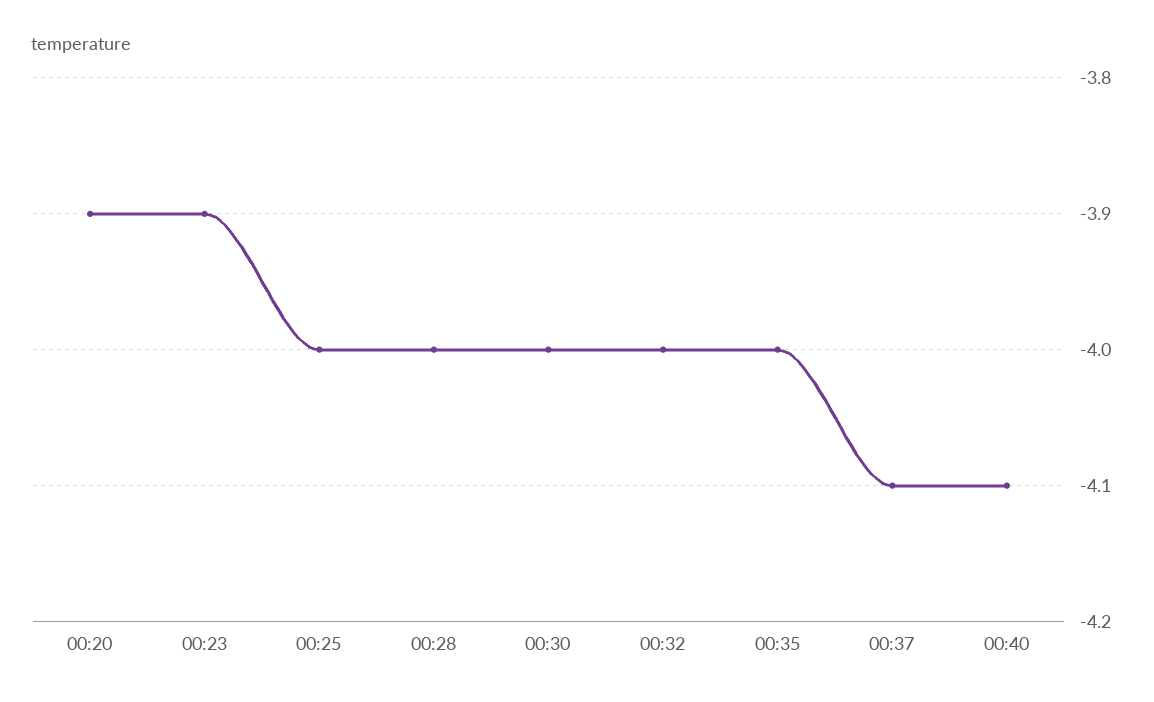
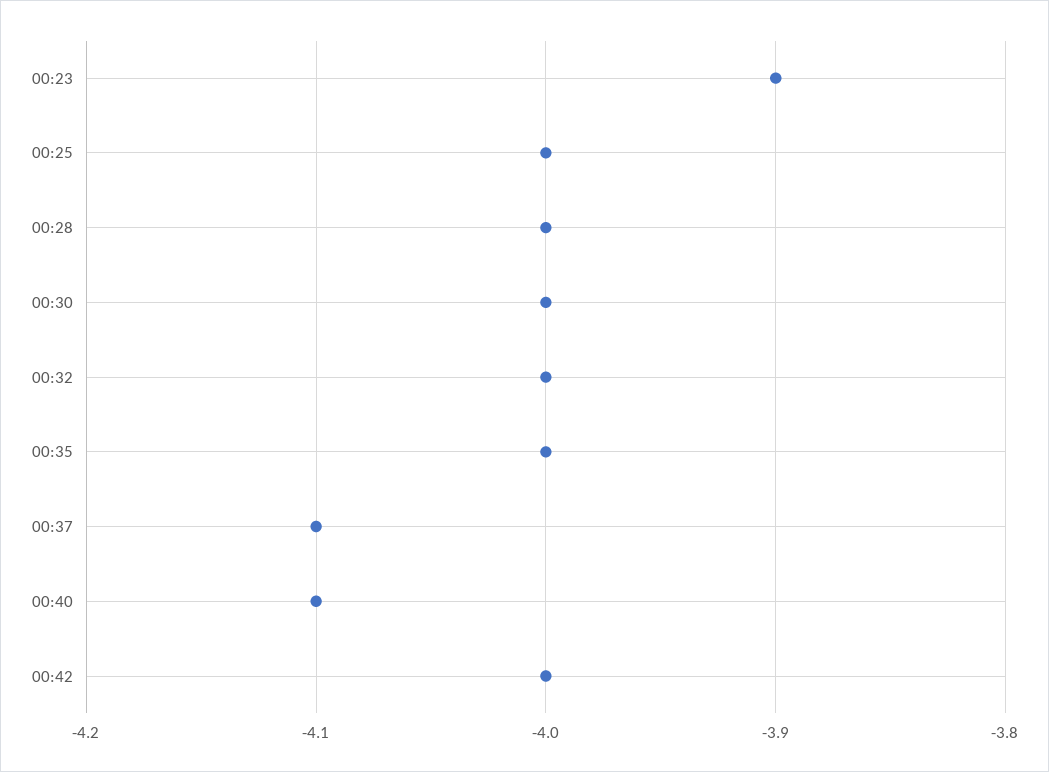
00:20: -3.9 -> none
00:42: none -> -4

